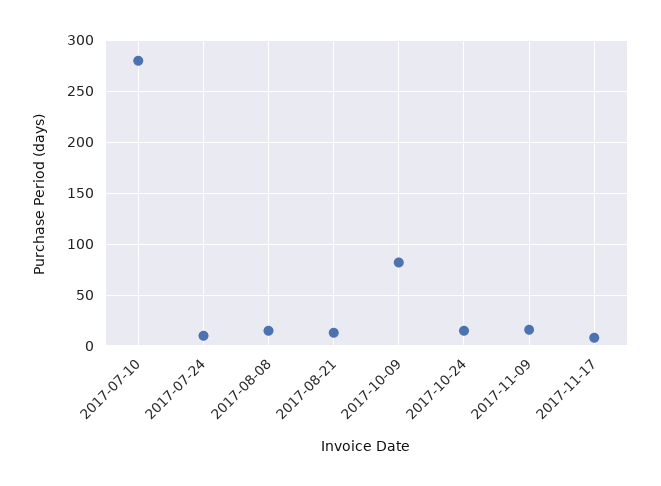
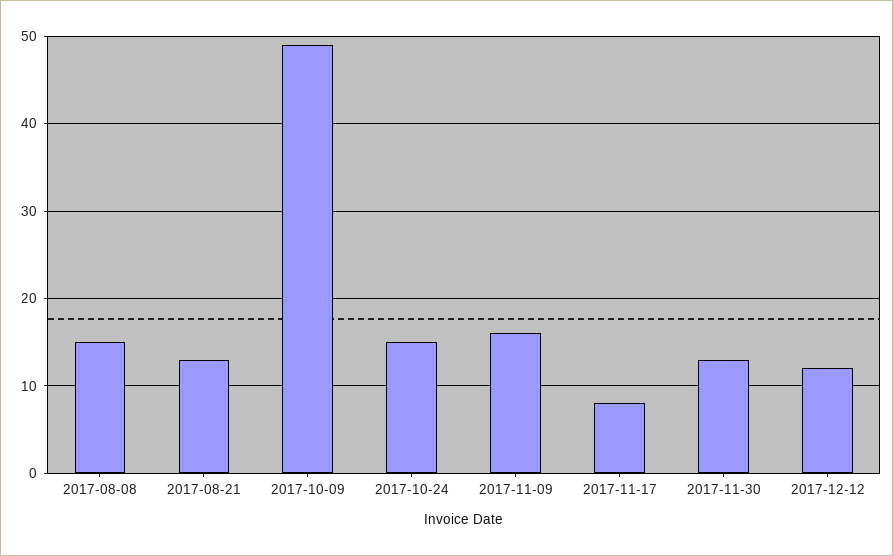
2017-07-10: 280 -> none
2017-07-24: 10 -> none
2017-10-09: 80 -> 49
2017-11-30: none -> 13
2017-12-12: none -> 12

